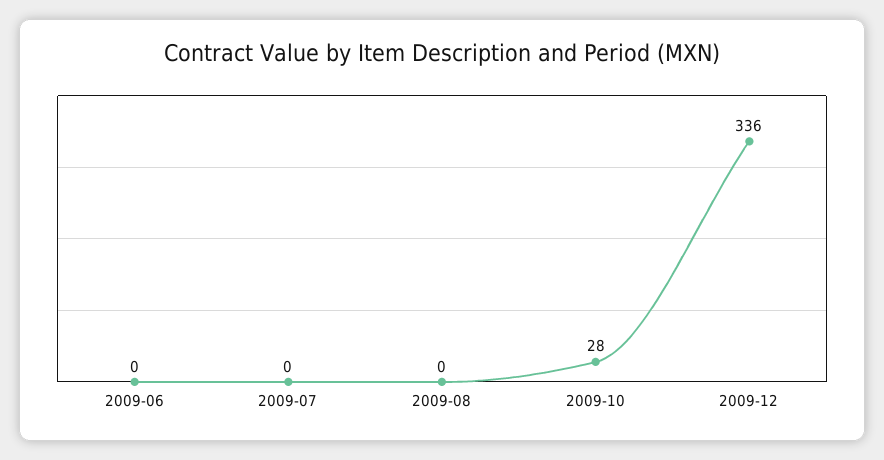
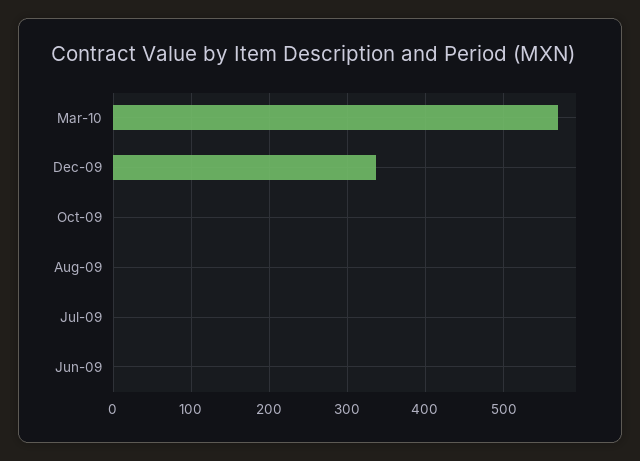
2009-10: 28 -> 0
Mar-10: none -> 570

